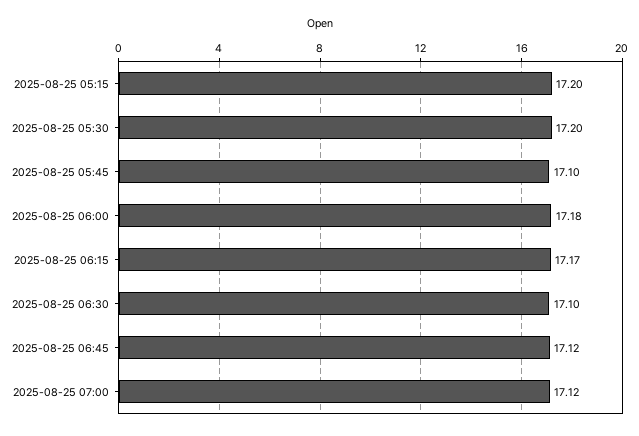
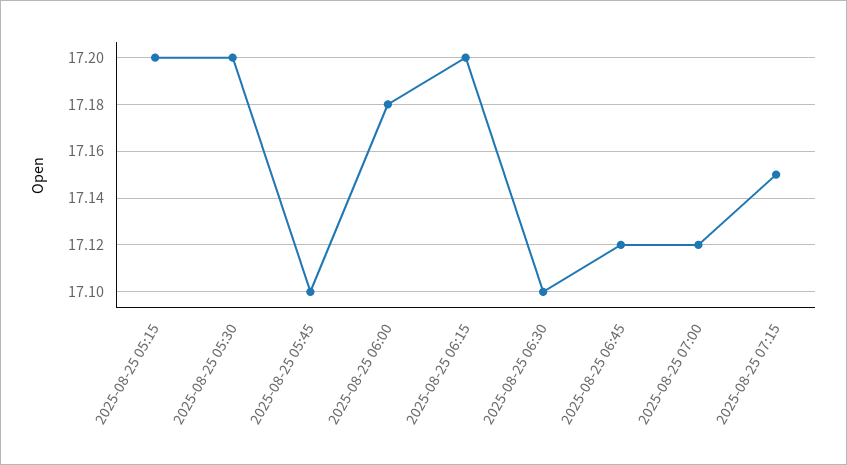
2025-08-25 06:15: 17.17 -> 17.2
2025-08-25 07:15: none -> 17.15

